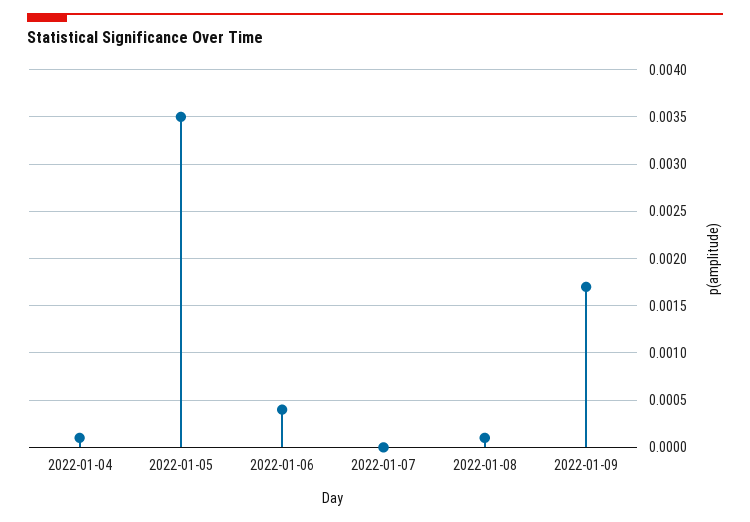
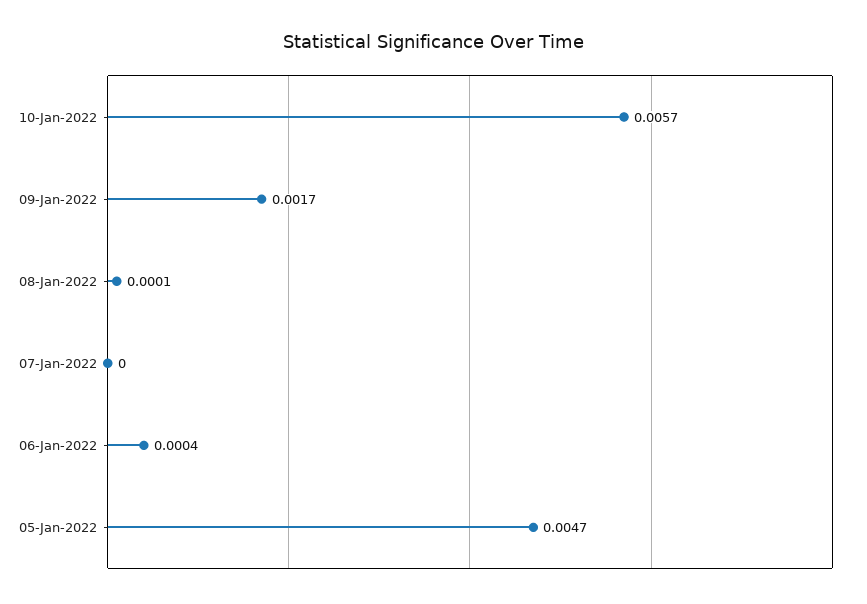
2022-01-04: 0.0001 -> none
2022-01-05: 0.0035 -> 0.0047
10-Jan-2022: none -> 0.0057

